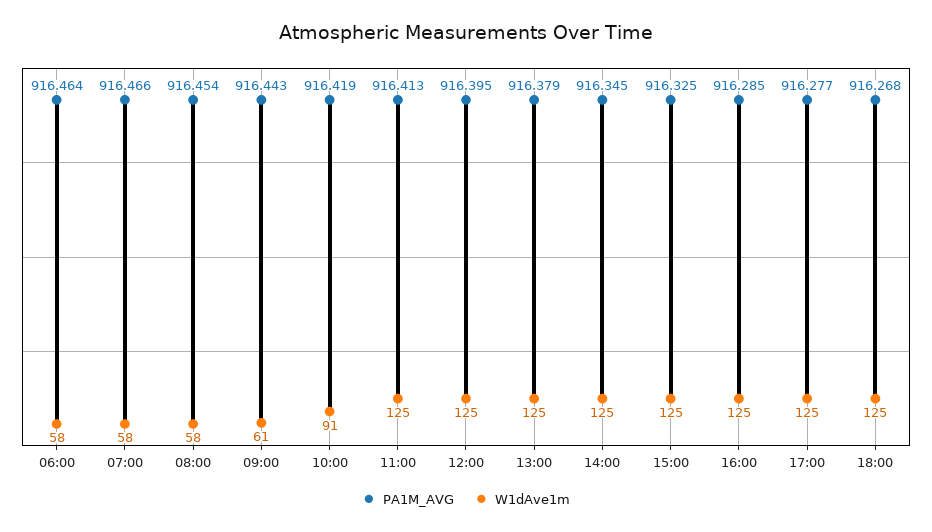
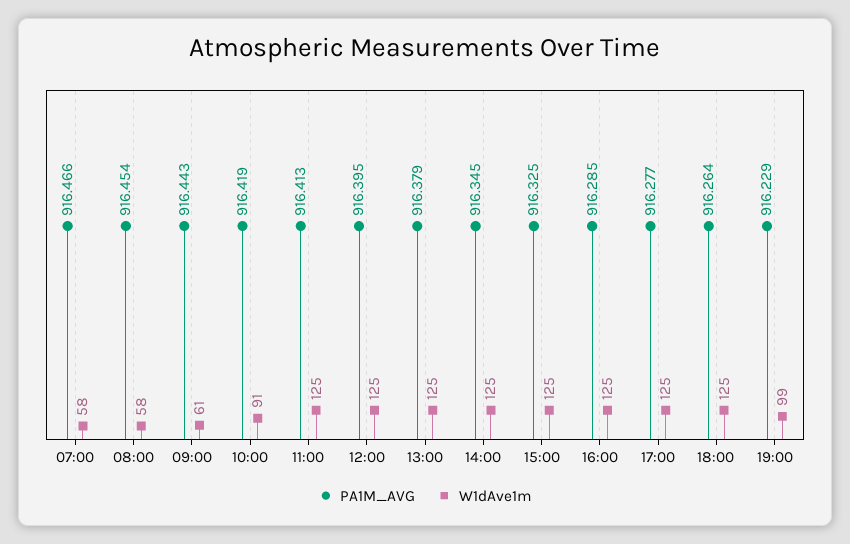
PA1M_AVG, 06:00: 916.464 -> none
W1dAve1m, 06:00: 58 -> none
PA1M_AVG, 18:00: 916.268 -> 916.264
PA1M_AVG, 19:00: none -> 916.229
W1dAve1m, 19:00: none -> 99

